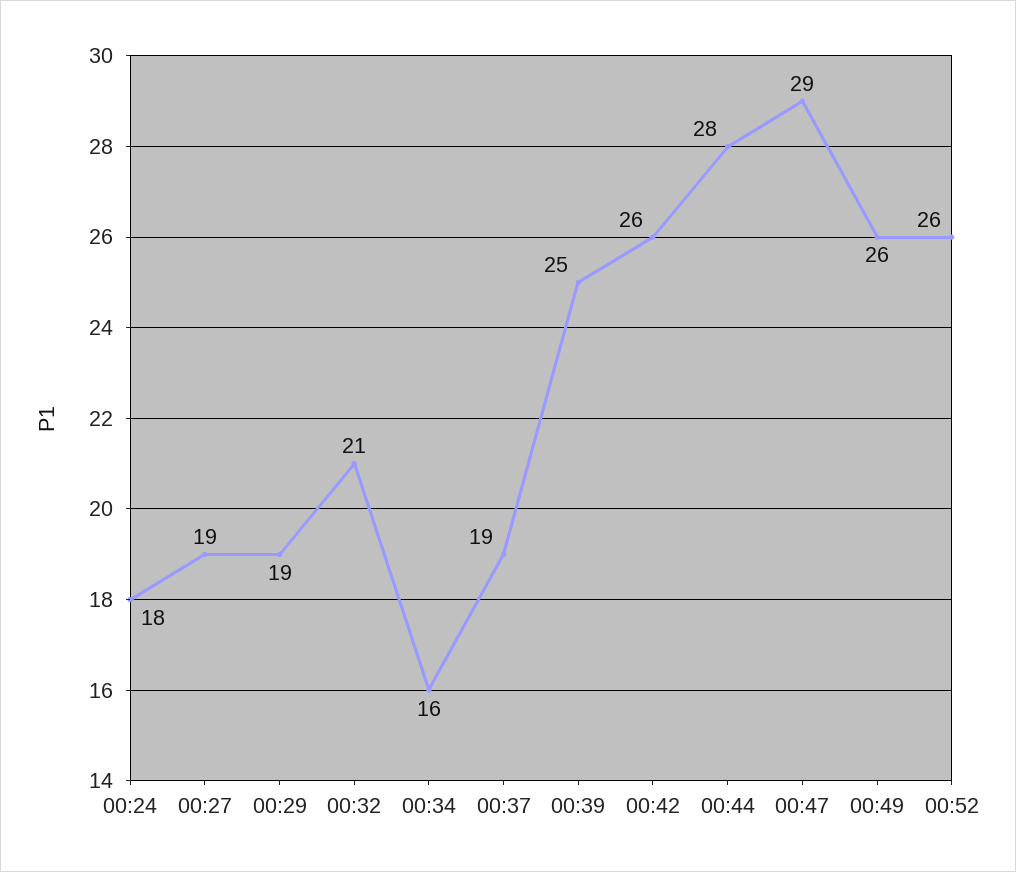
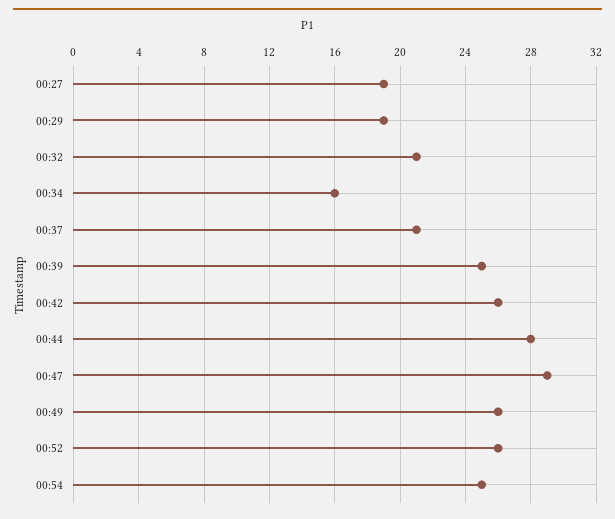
00:24: 18 -> none
00:37: 19 -> 21
00:54: none -> 25

